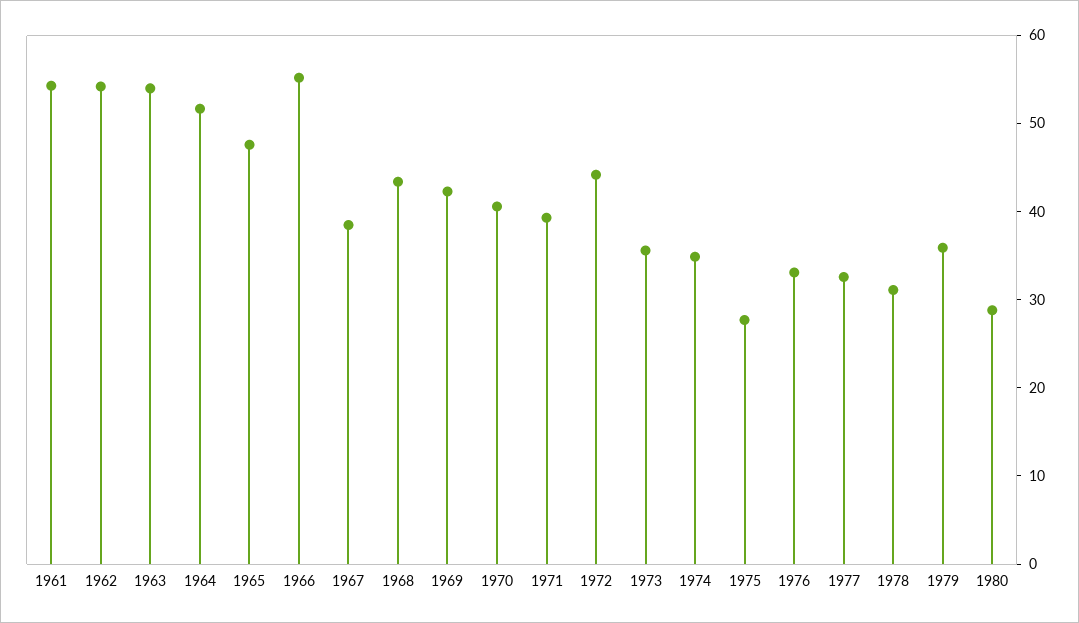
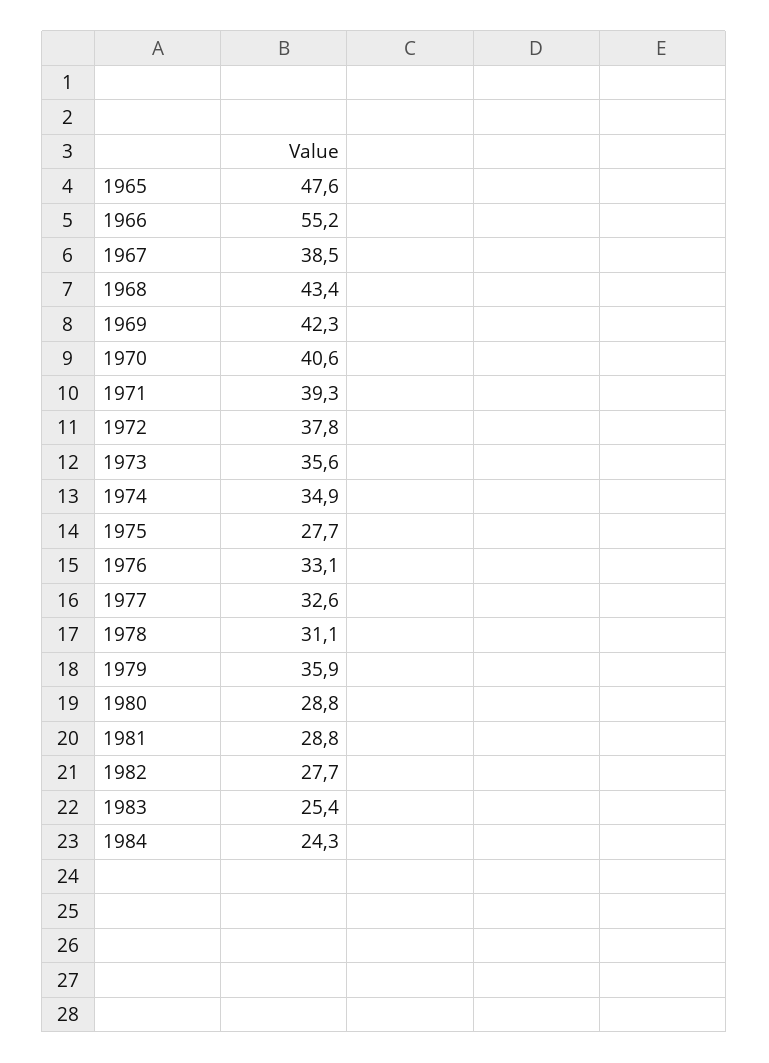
1961: 54 -> none
1962: 54 -> none
1963: 54 -> none
1964: 52 -> none
1972: 44 -> 37.8
1981: none -> 28.8
1982: none -> 27.7
1983: none -> 25.4
1984: none -> 24.3

